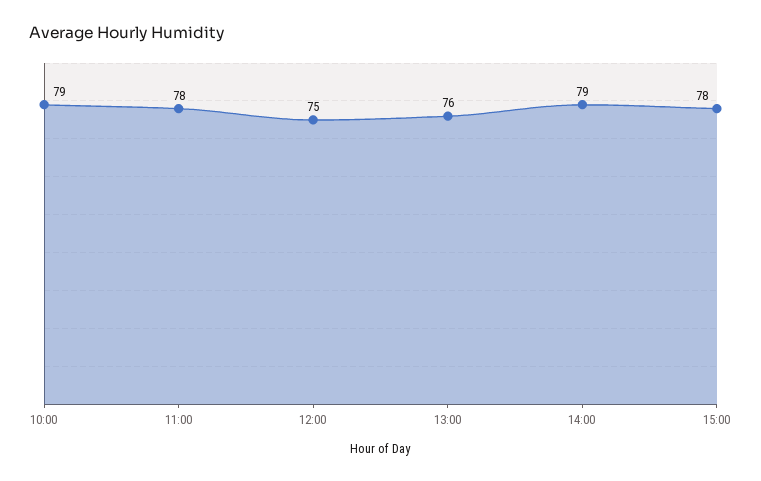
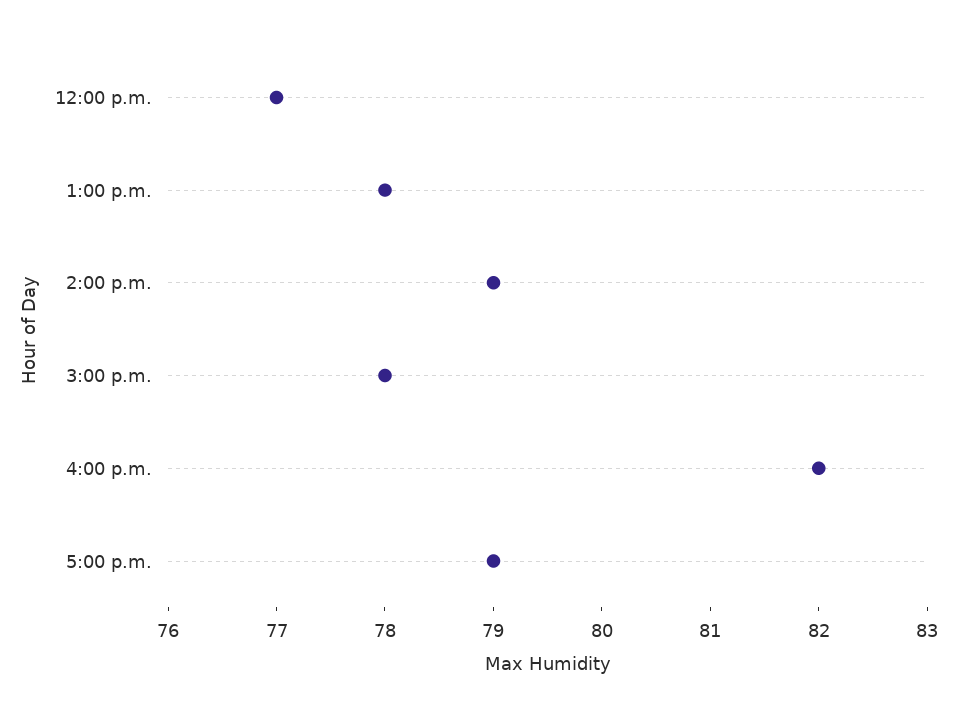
10:00: 79 -> none
11:00: 78 -> none
12:00: 75 -> 77
13:00: 76 -> 78
4:00 p.m.: none -> 82
5:00 p.m.: none -> 79

